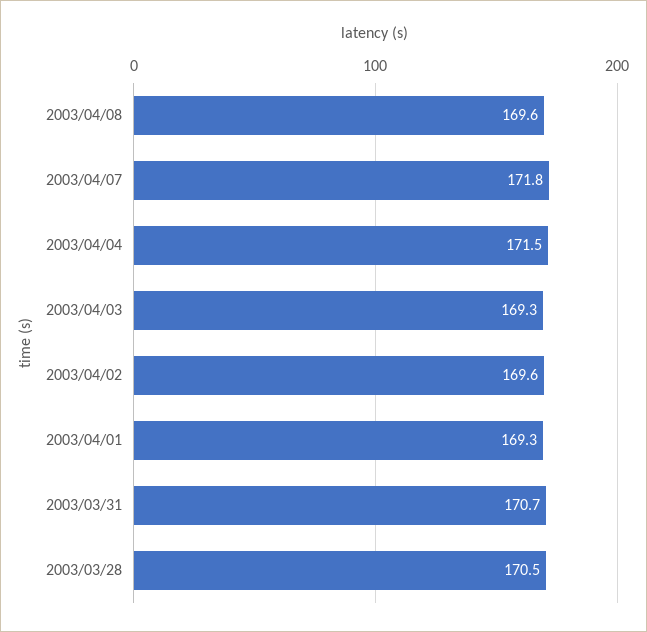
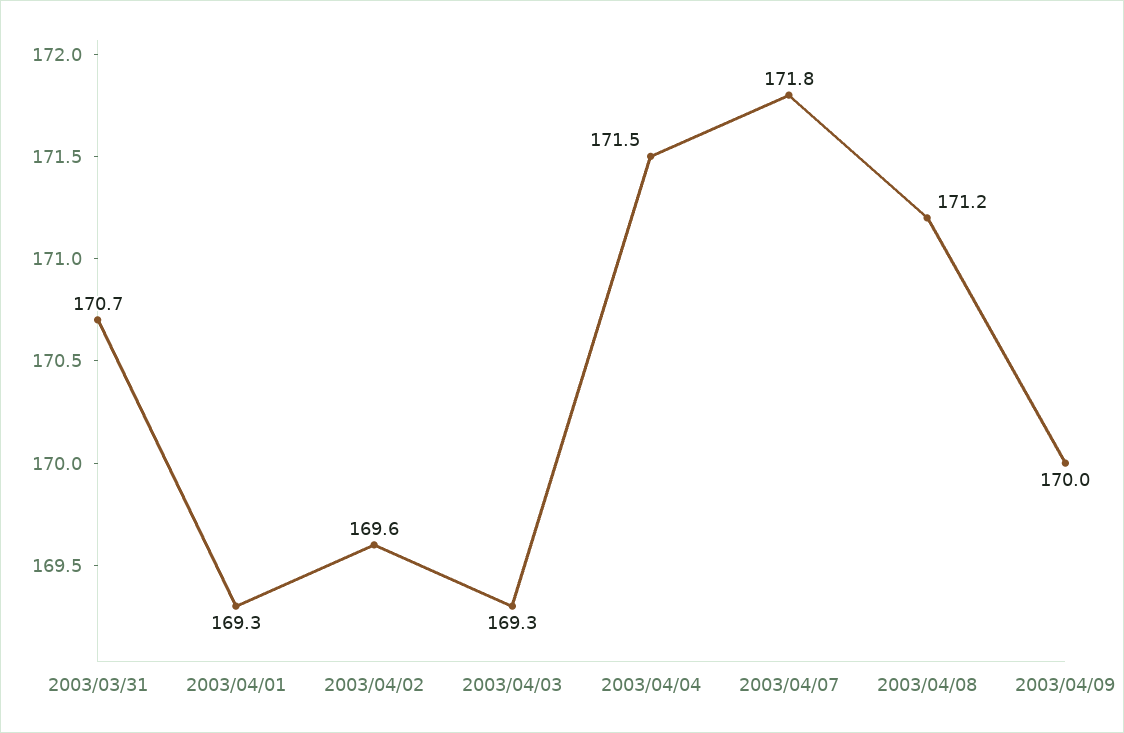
2003/04/08: 169.6 -> 171.2
2003/03/28: 170.5 -> none
2003/04/09: none -> 170

